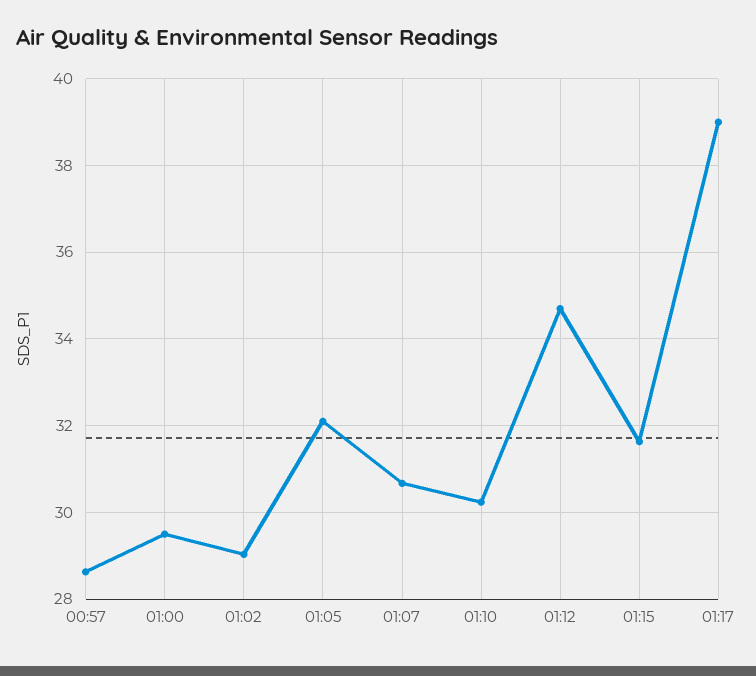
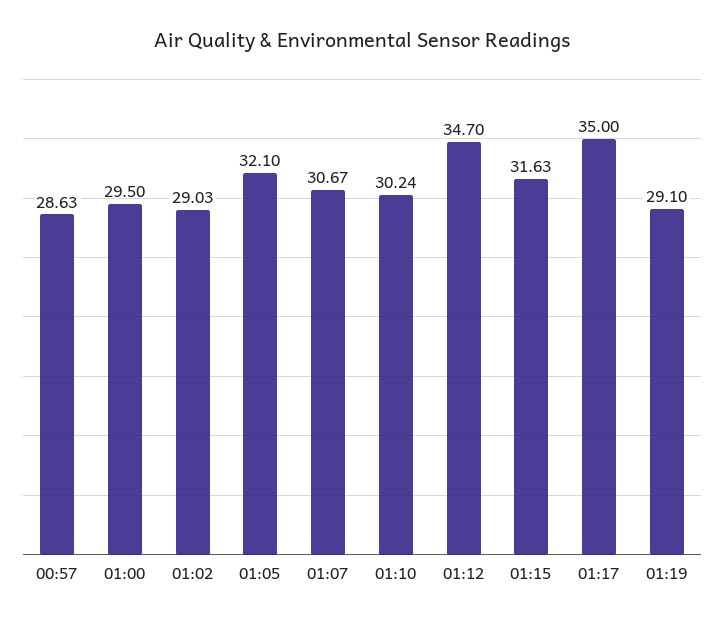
01:17: 39 -> 35
01:19: none -> 29.1

